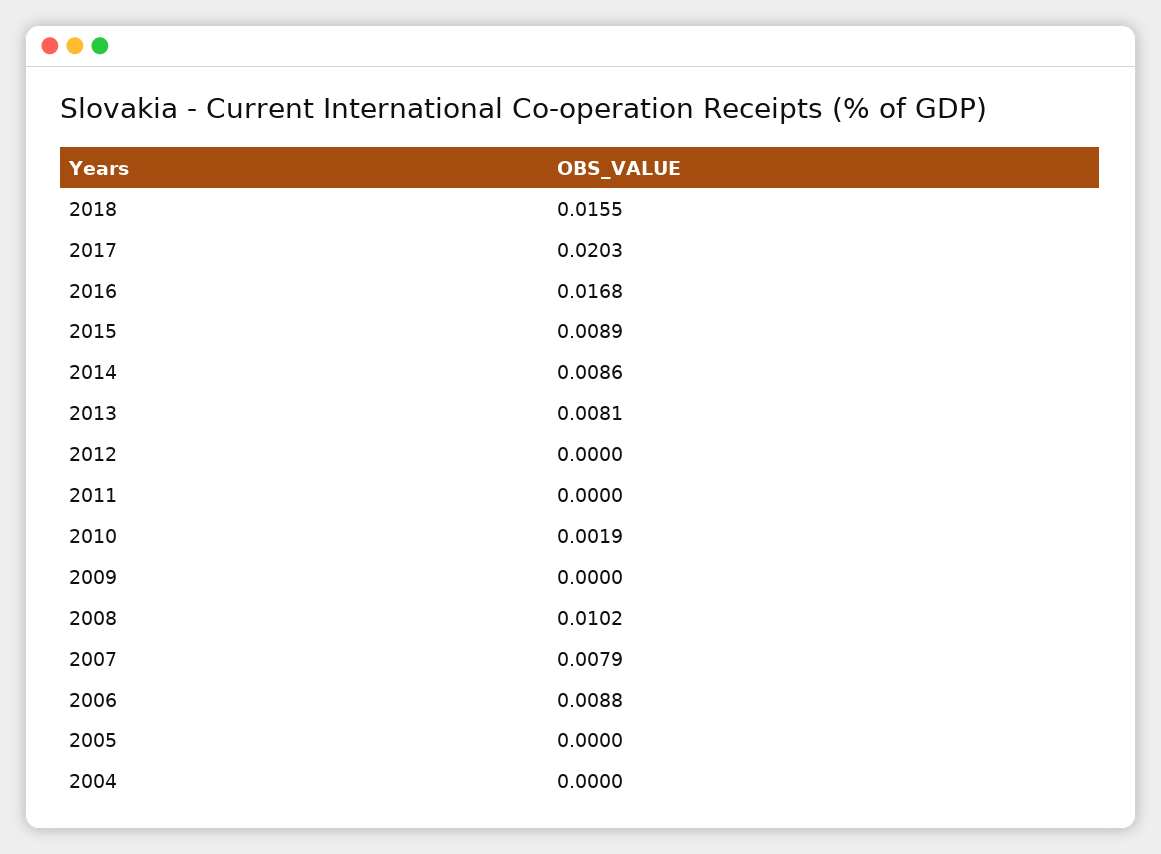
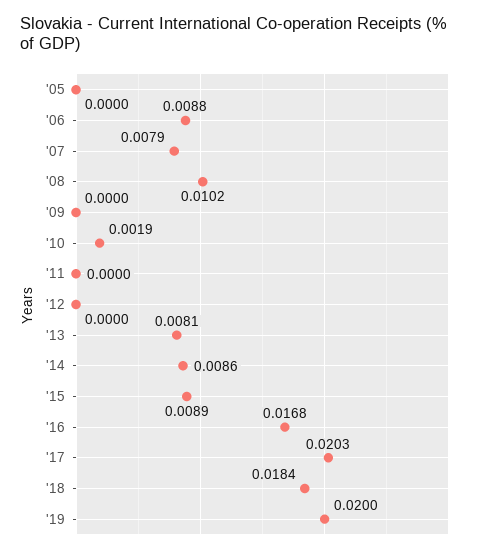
2018: 0.0155 -> 0.0184
2004: 0 -> none
'19: none -> 0.02

